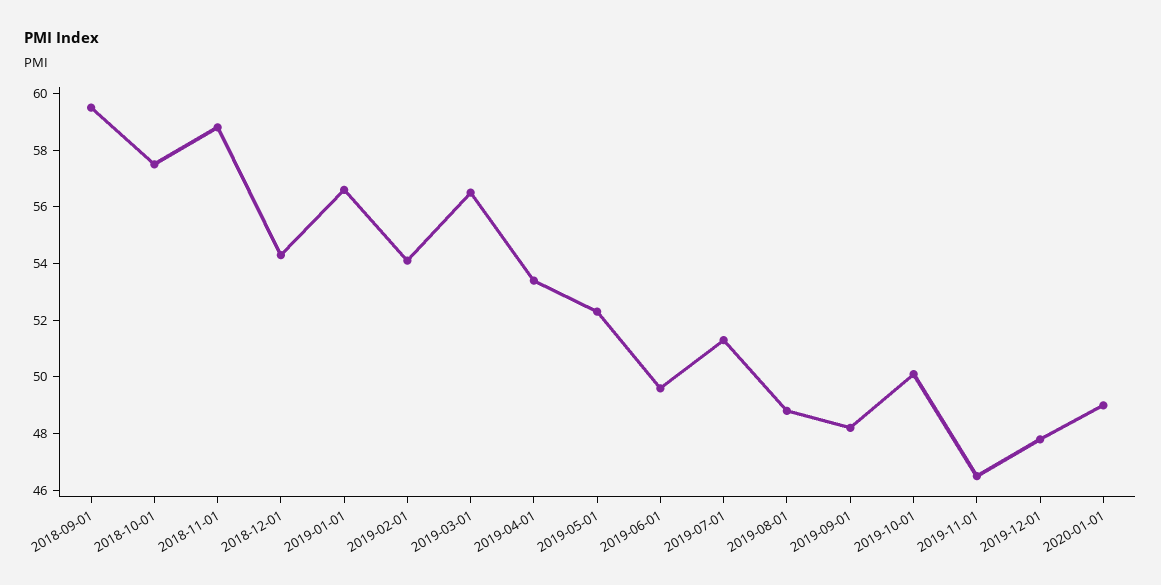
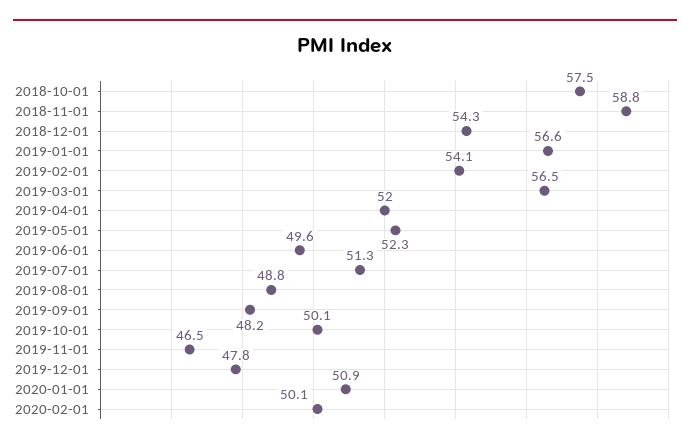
2018-09-01: 59.5 -> none
2019-04-01: 53.5 -> 52
2020-01-01: 49 -> 50.9
2020-02-01: none -> 50.1

